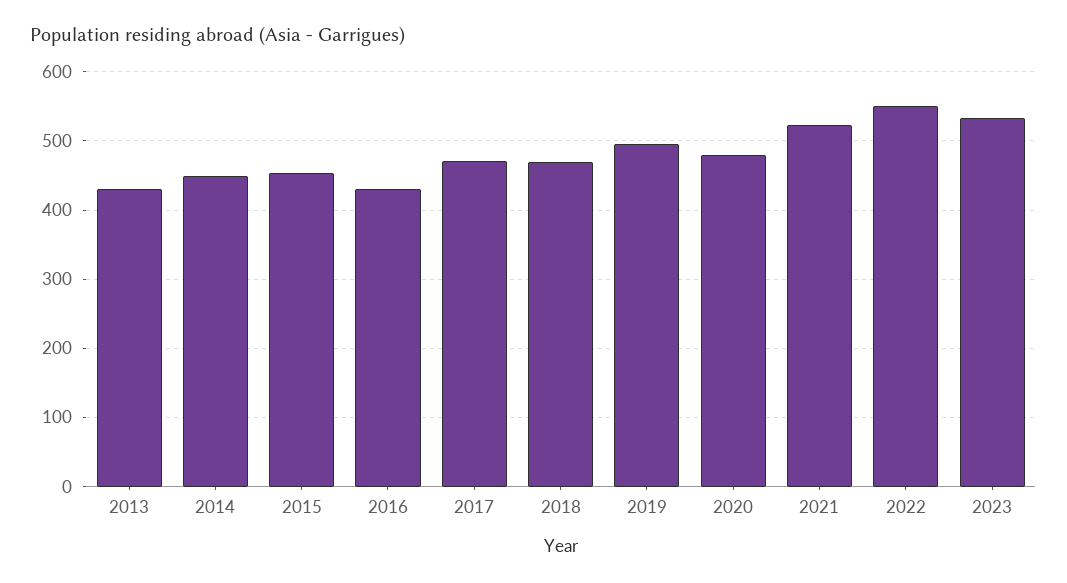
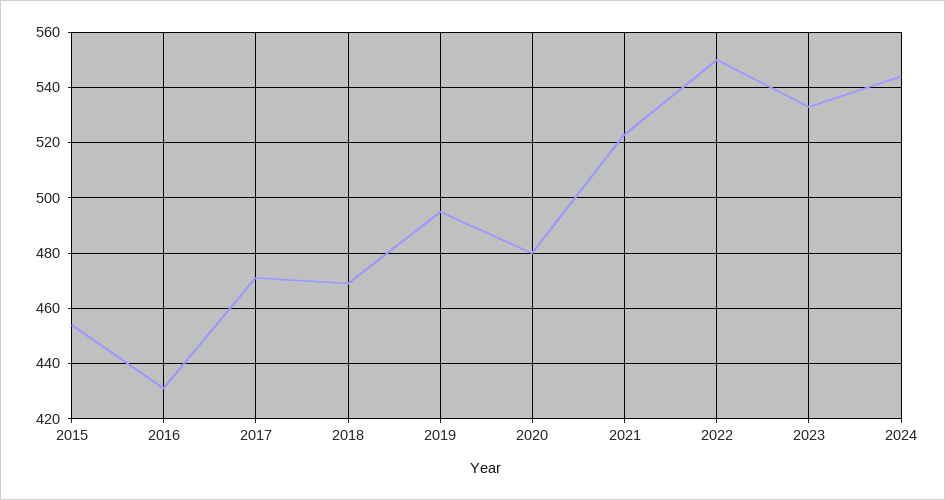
2013: 430 -> none
2014: 450 -> none
2024: none -> 545

